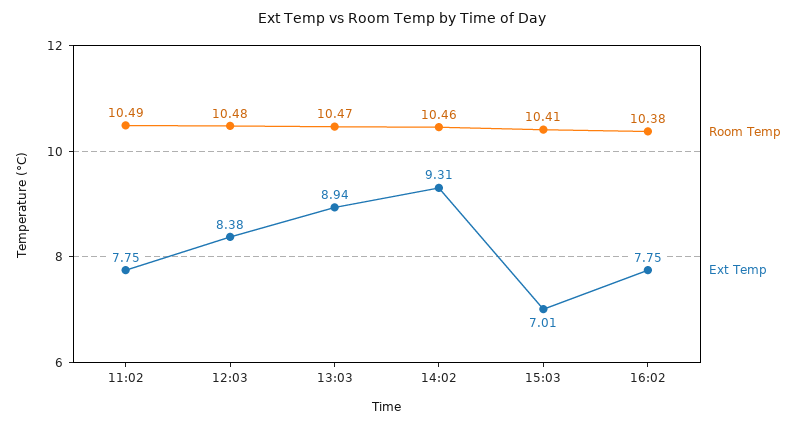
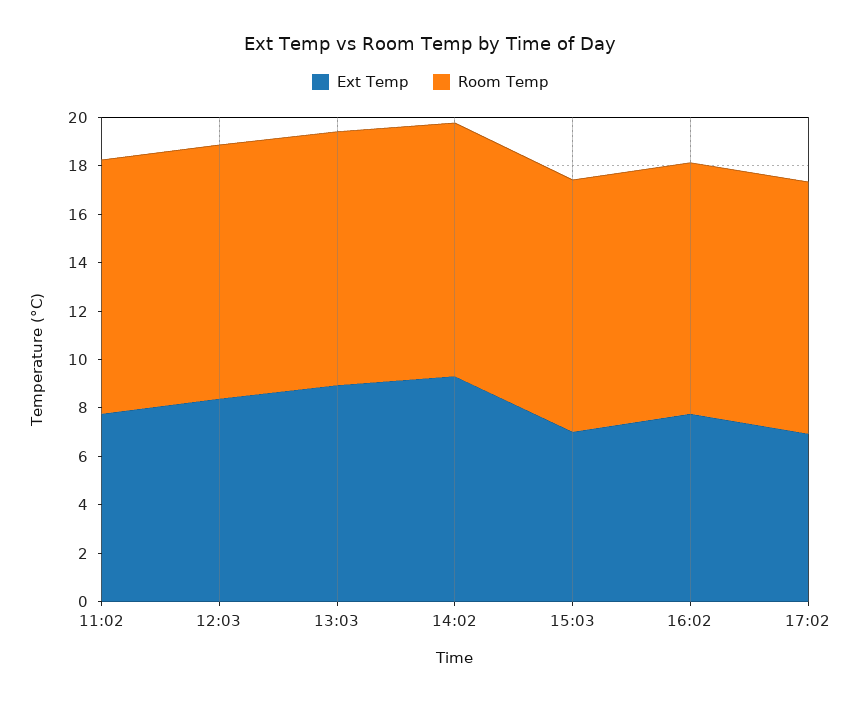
Ext Temp, 17:02: none -> 7
Room Temp, 17:02: none -> 10.5

